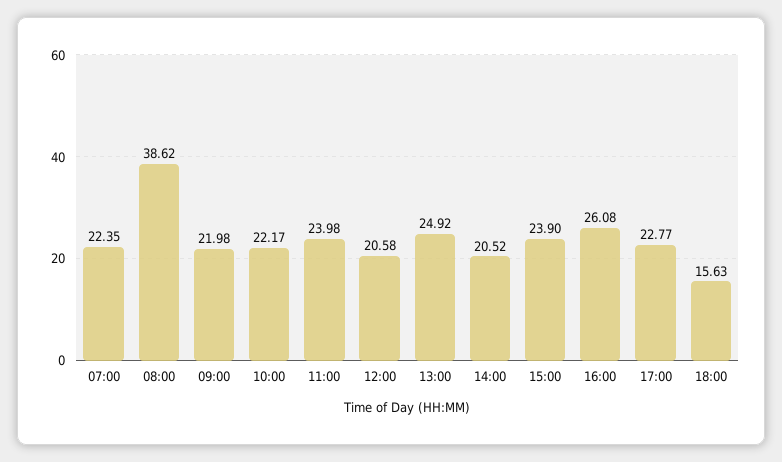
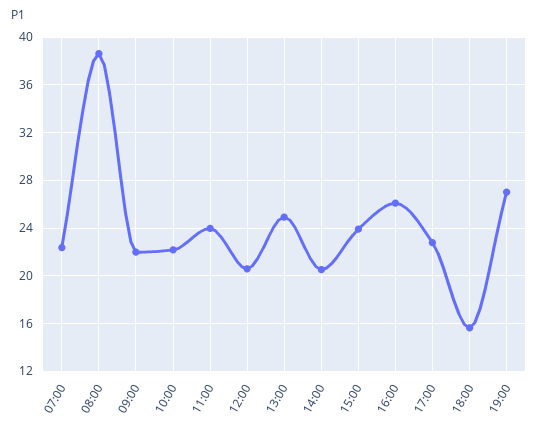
19:00: none -> 27

